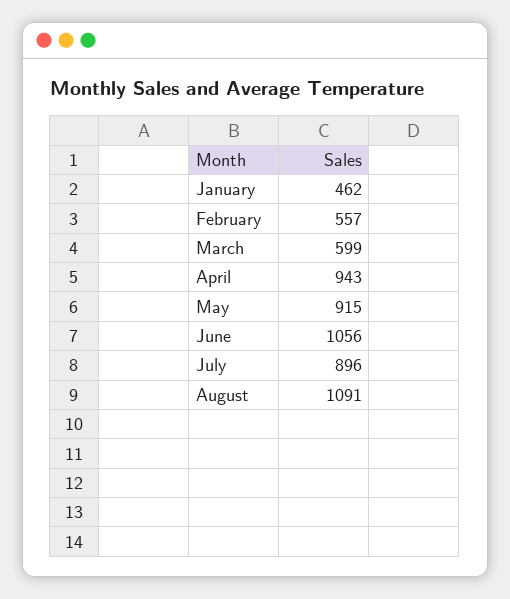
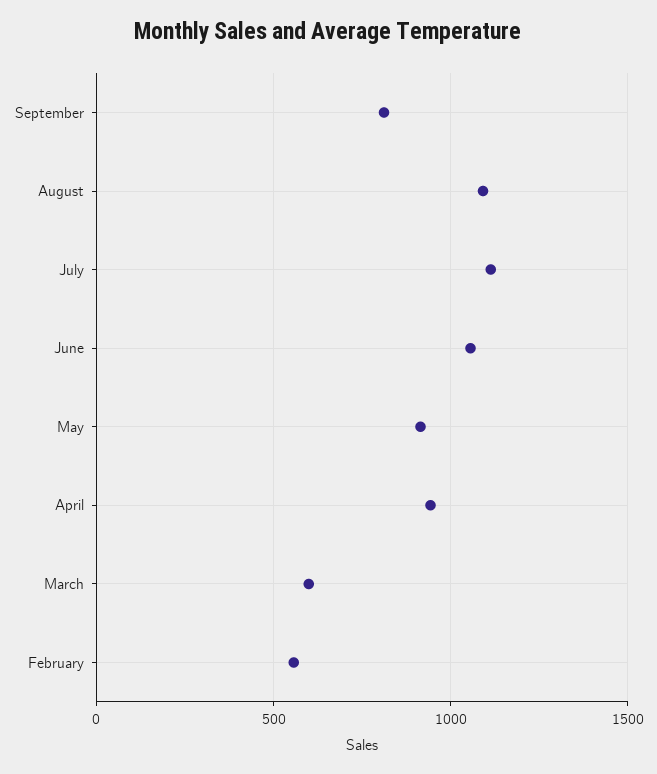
January: 462 -> none
July: 896 -> 1100
September: none -> 800

